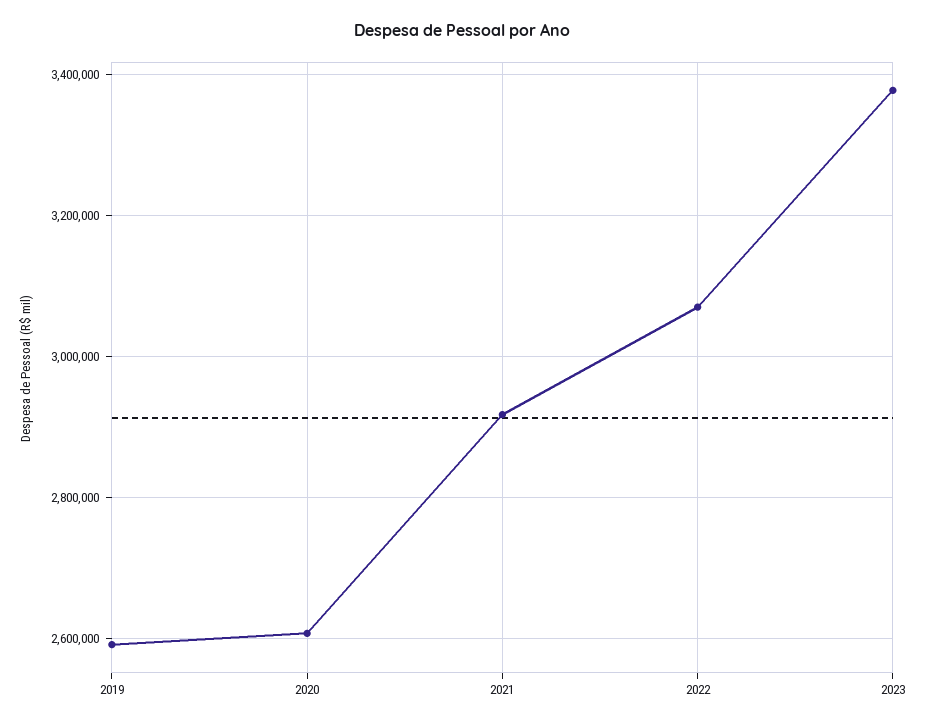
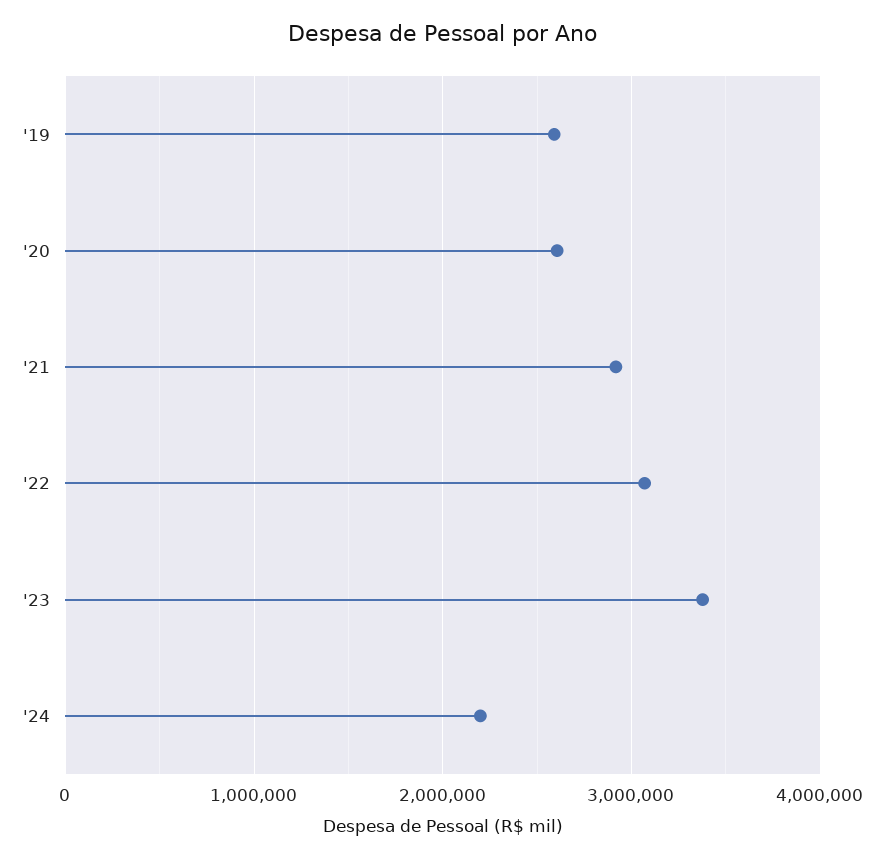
'24: none -> 2200000

